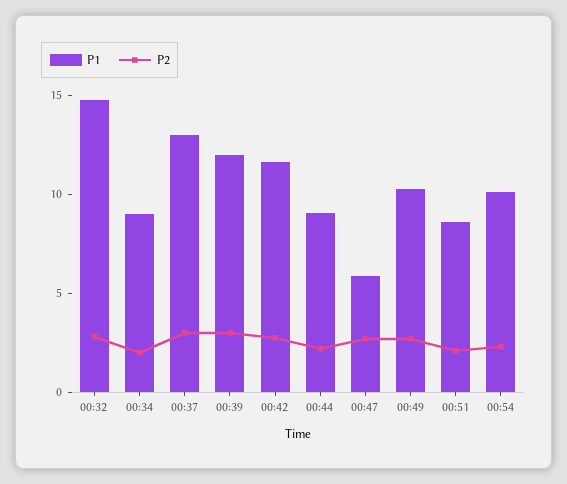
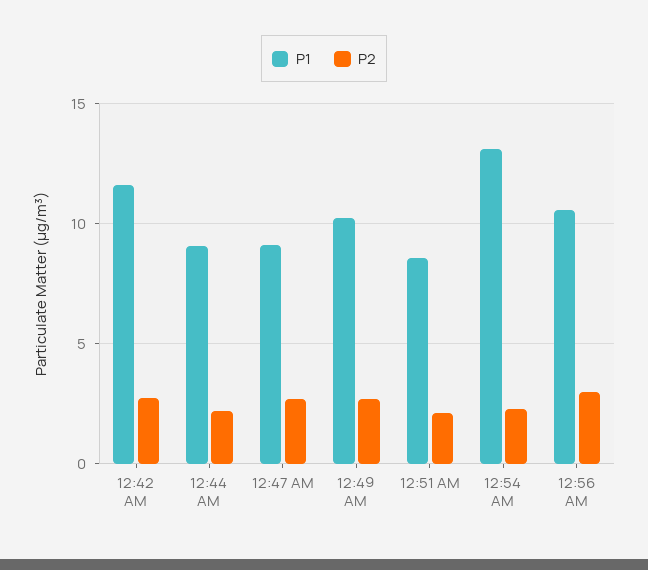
P1, 00:32: 15 -> none
P2, 00:32: 3 -> none
P1, 00:34: 9 -> none
P2, 00:34: 2 -> none
P1, 00:37: 13 -> none
P2, 00:37: 3 -> none
P1, 00:39: 12 -> none
P2, 00:39: 3 -> none
P1, 00:47: 6 -> 9
P1, 00:54: 10 -> 13
P1, 12:56 AM: none -> 10.5
P2, 12:56 AM: none -> 3

